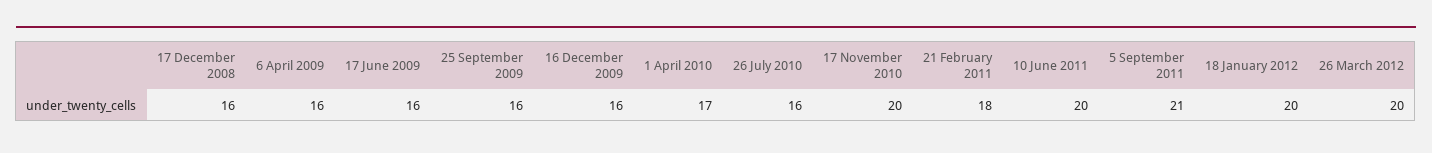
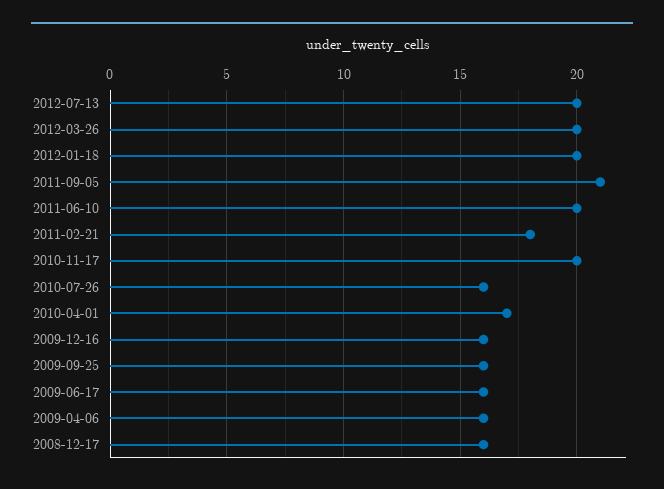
2012-07-13: none -> 20

